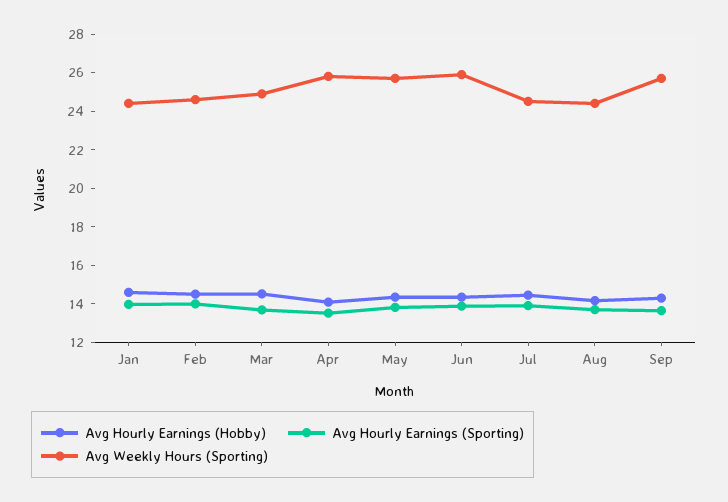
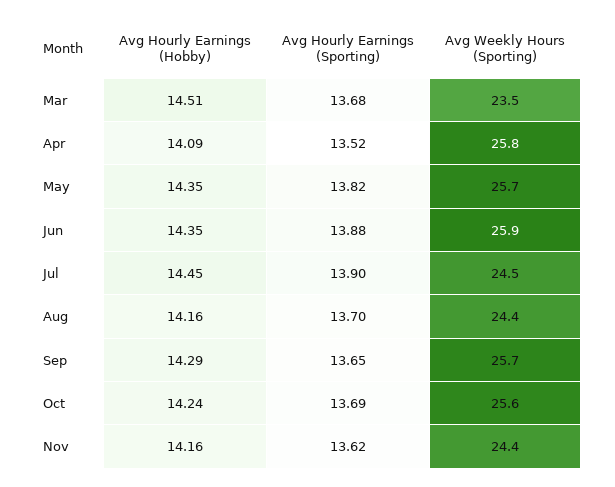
Avg Hourly Earnings (Hobby), Jan: 14.5 -> none
Avg Hourly Earnings (Sporting), Jan: 14 -> none
Avg Weekly Hours (Sporting), Jan: 24.5 -> none
Avg Hourly Earnings (Hobby), Feb: 14.5 -> none
Avg Hourly Earnings (Sporting), Feb: 14 -> none
Avg Weekly Hours (Sporting), Feb: 24.5 -> none
Avg Weekly Hours (Sporting), Mar: 25 -> 23.5
Avg Hourly Earnings (Hobby), Oct: none -> 14.24
Avg Hourly Earnings (Sporting), Oct: none -> 13.69
Avg Weekly Hours (Sporting), Oct: none -> 25.6
Avg Hourly Earnings (Hobby), Nov: none -> 14.16
Avg Hourly Earnings (Sporting), Nov: none -> 13.62
Avg Weekly Hours (Sporting), Nov: none -> 24.4

